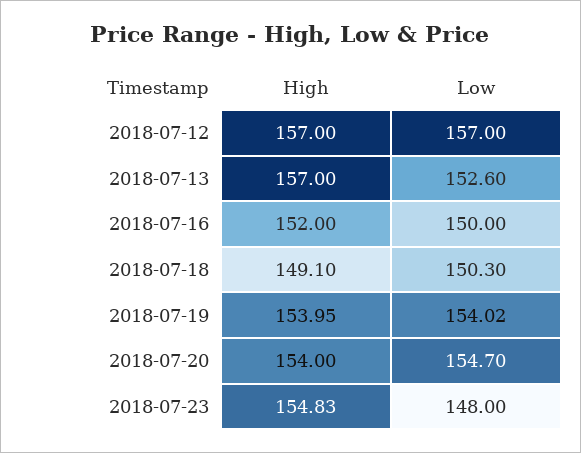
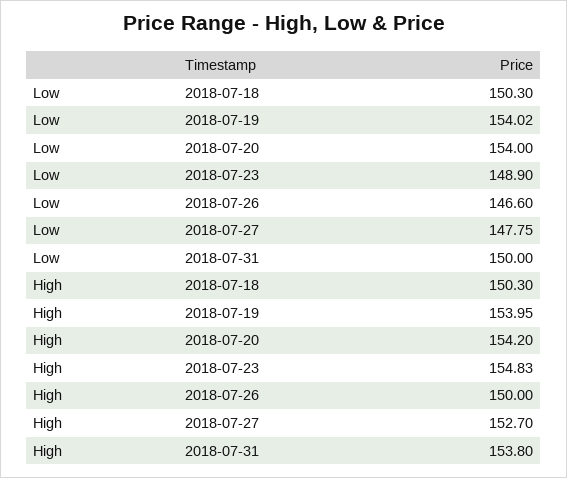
High, 2018-07-12: 157 -> none
Low, 2018-07-12: 157 -> none
High, 2018-07-13: 157 -> none
Low, 2018-07-13: 152.6 -> none
High, 2018-07-16: 152 -> none
Low, 2018-07-16: 150 -> none
High, 2018-07-18: 149.1 -> 150.3
High, 2018-07-20: 154 -> 154.2
Low, 2018-07-20: 154.7 -> 154
Low, 2018-07-23: 148 -> 148.9
Low, 2018-07-26: none -> 146.6
Low, 2018-07-27: none -> 147.75
Low, 2018-07-31: none -> 150
High, 2018-07-26: none -> 150
High, 2018-07-27: none -> 152.7
High, 2018-07-31: none -> 153.8

